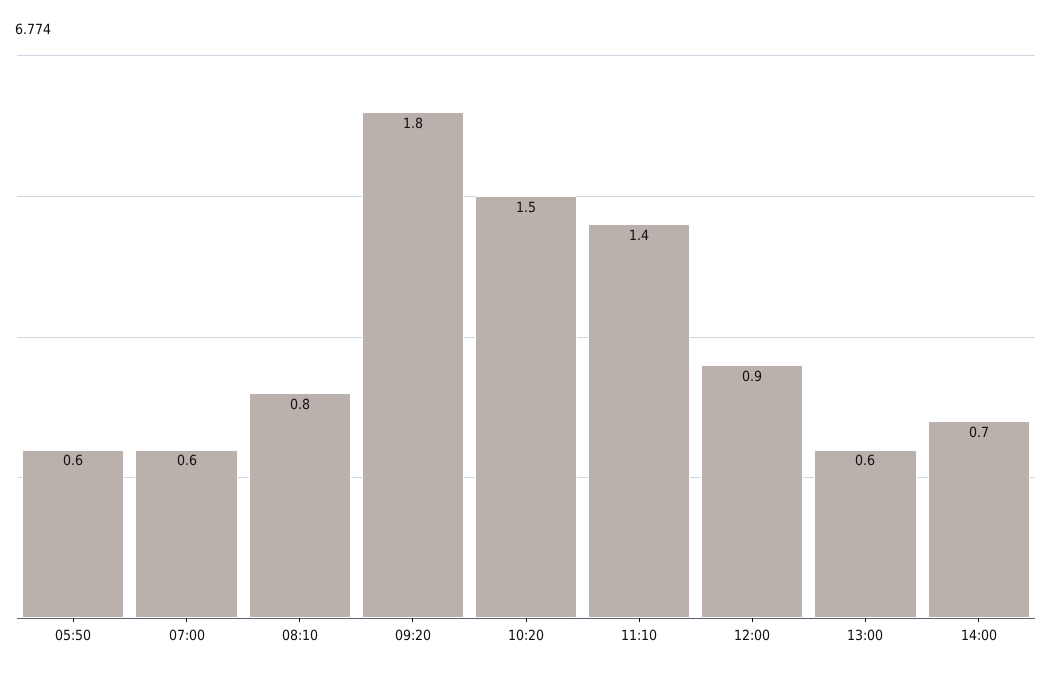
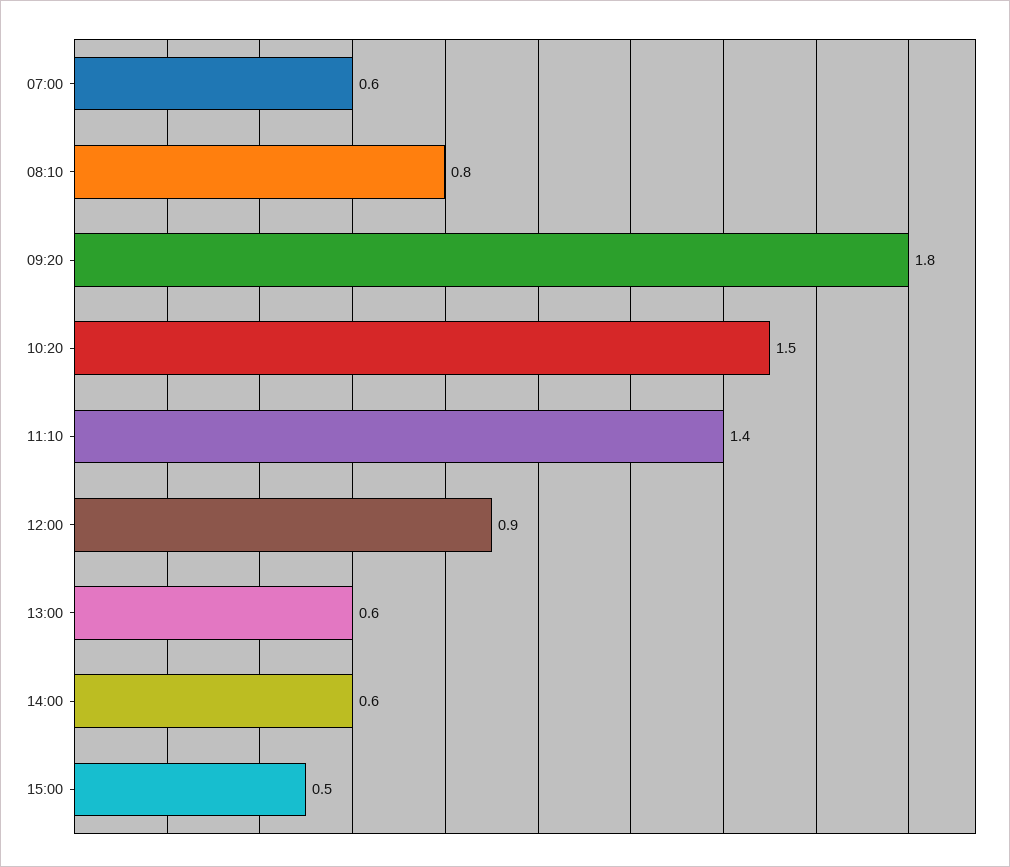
05:50: 0.6 -> none
14:00: 0.7 -> 0.6
15:00: none -> 0.5

